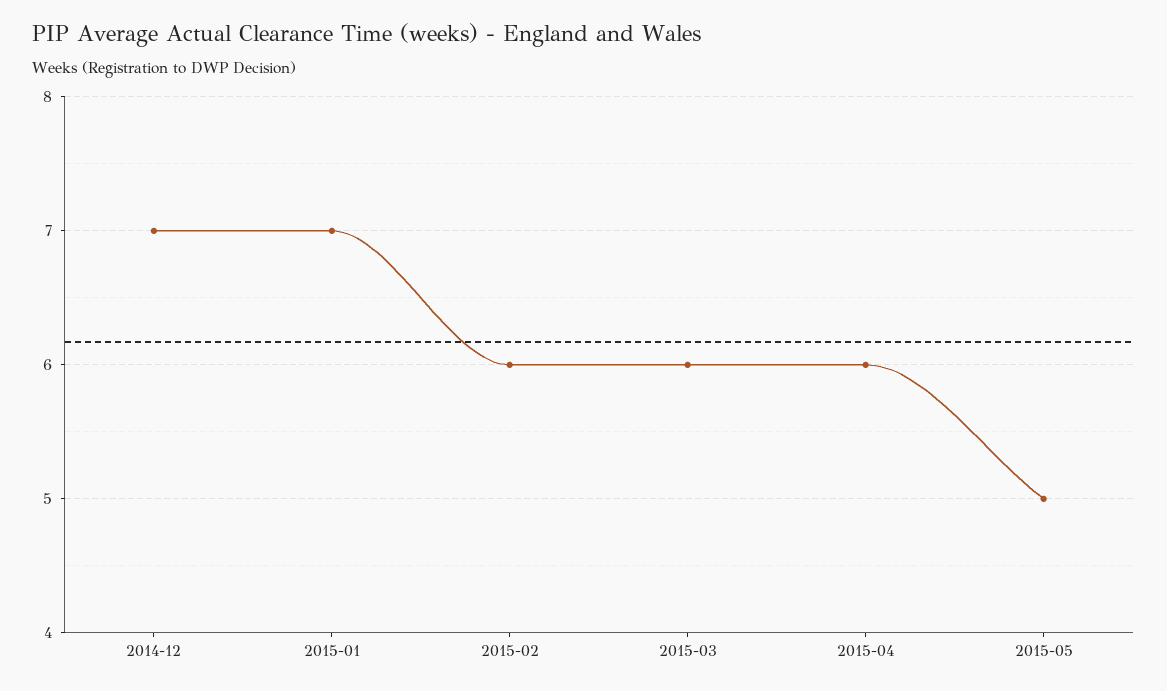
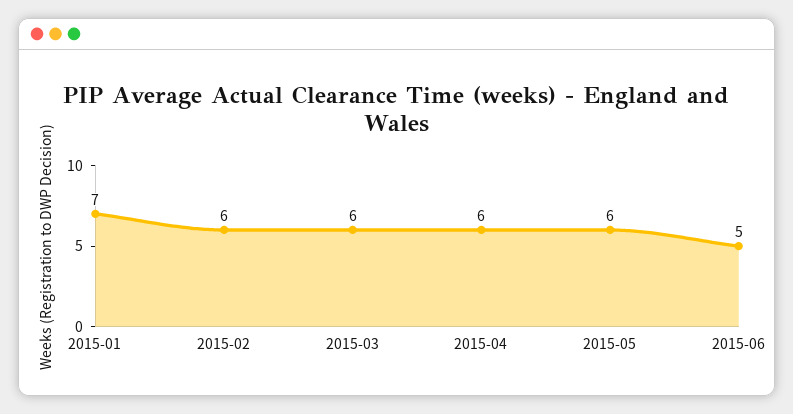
2014-12: 7 -> none
2015-05: 5 -> 6
2015-06: none -> 5

